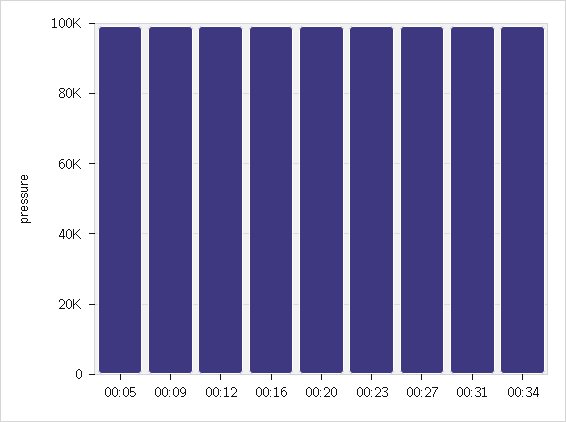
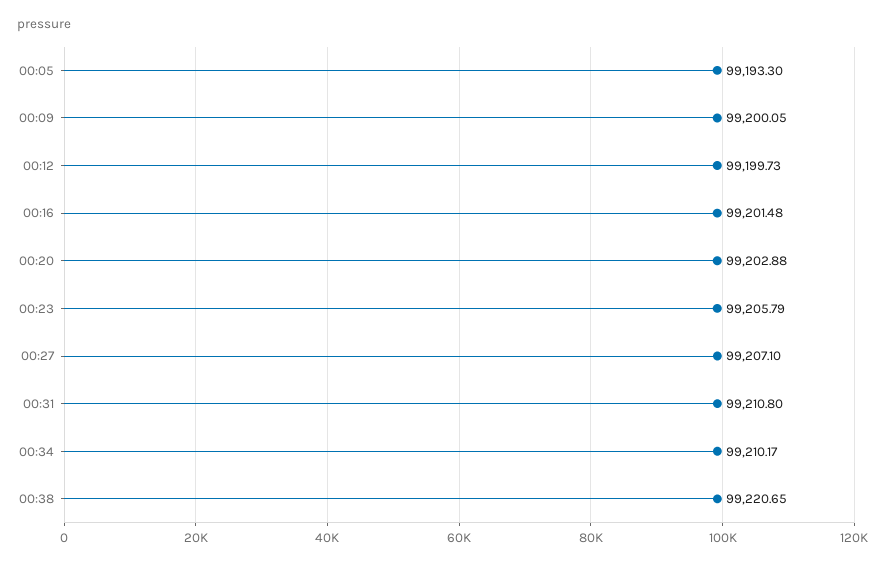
00:38: none -> 99220.65

